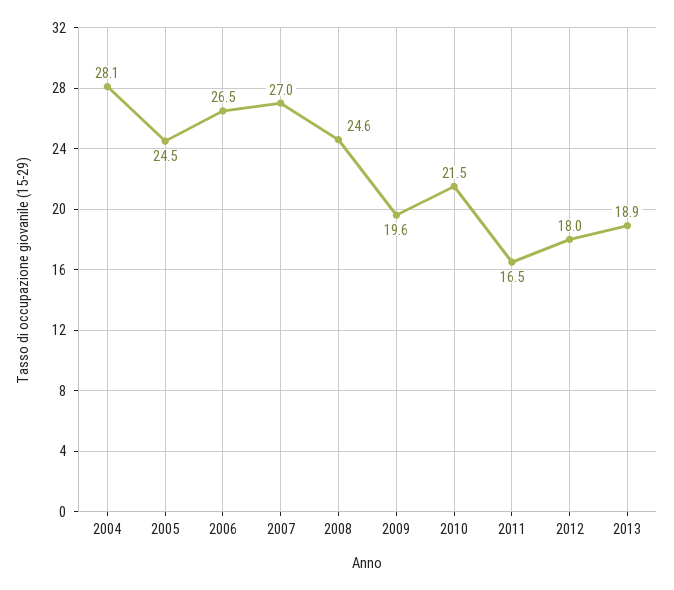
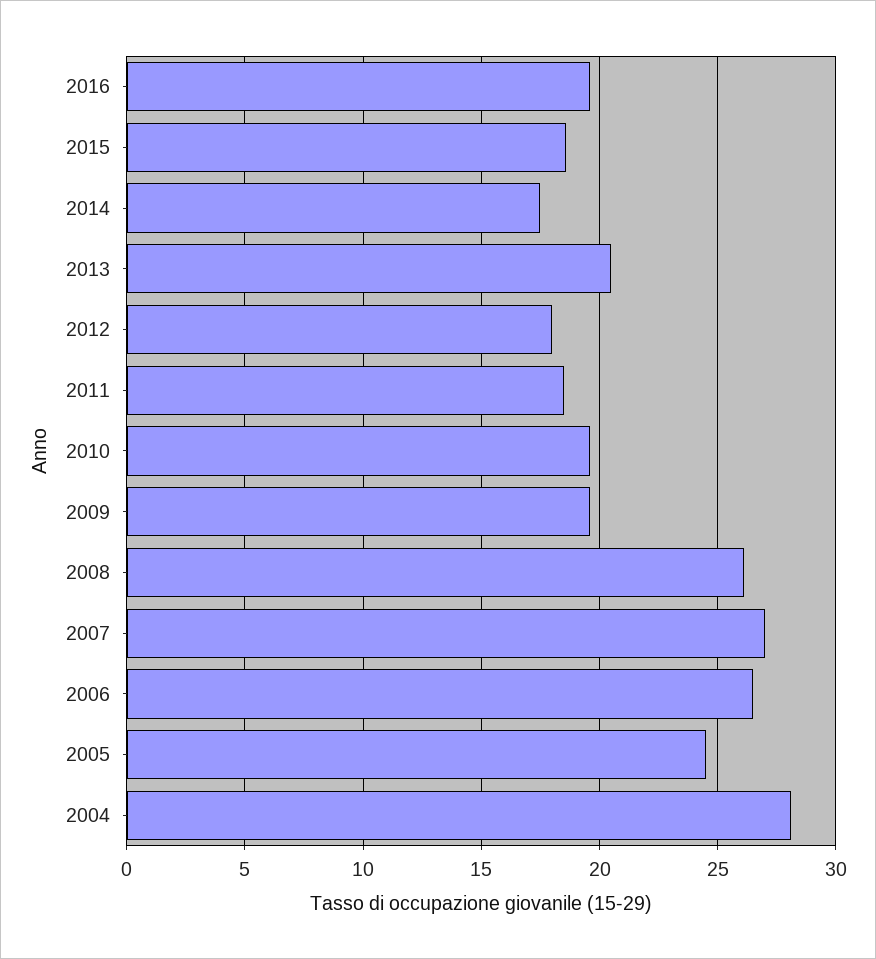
2008: 24.6 -> 26
2010: 21.5 -> 19.5
2011: 16.5 -> 18.5
2013: 18.9 -> 20.5
2016: none -> 19.5
2015: none -> 18.5
2014: none -> 17.5

